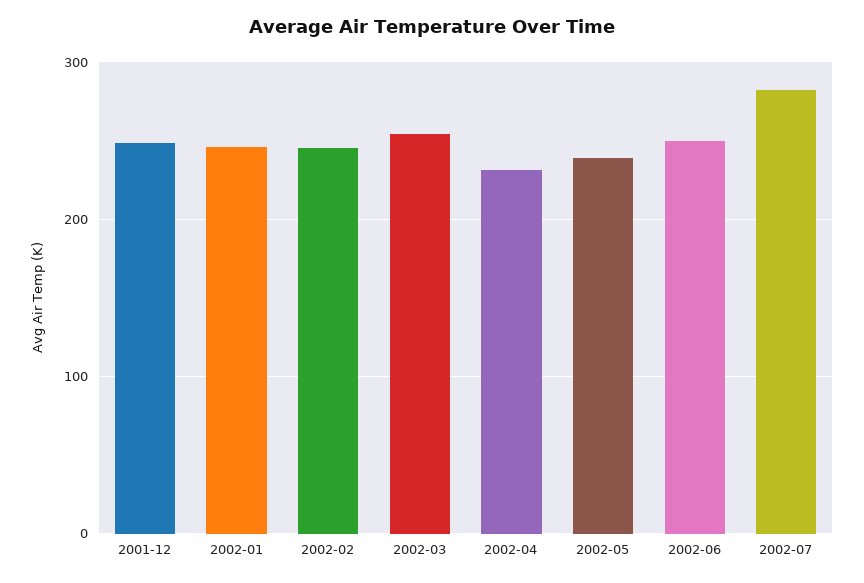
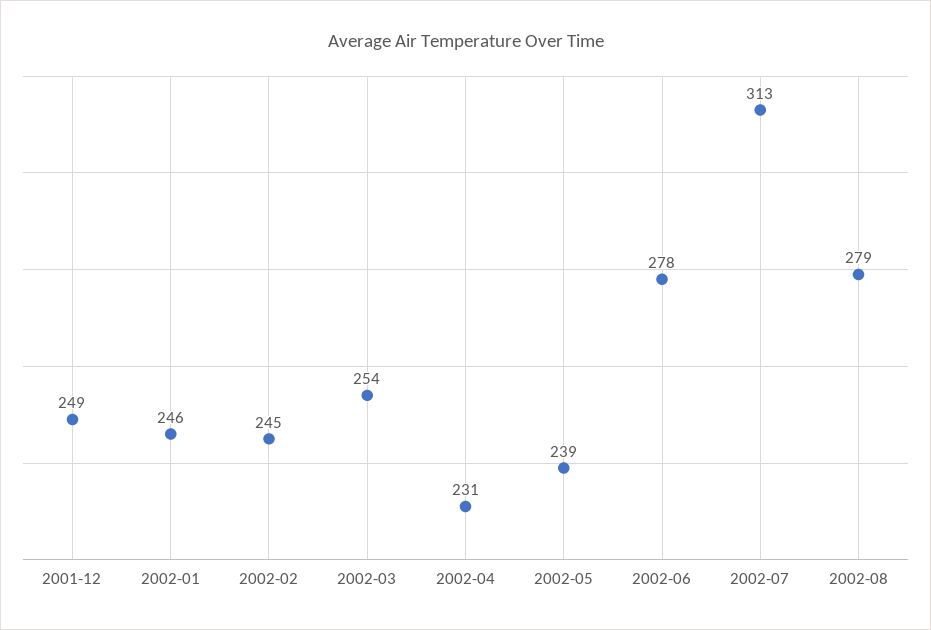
2002-06: 250 -> 278
2002-07: 280 -> 313
2002-08: none -> 279

